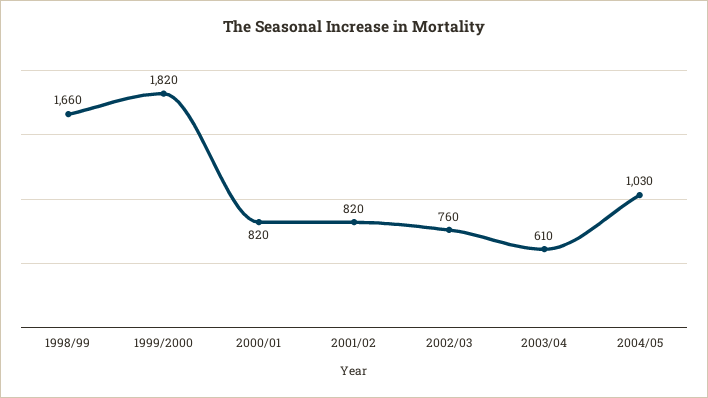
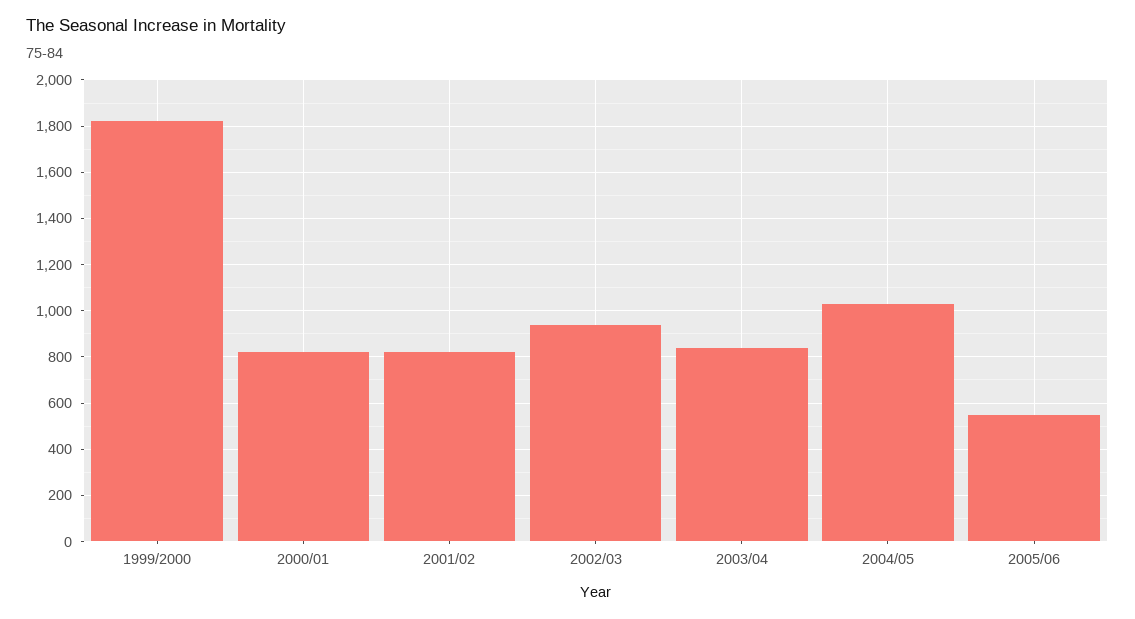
1998/99: 1660 -> none
2002/03: 760 -> 950
2003/04: 610 -> 850
2005/06: none -> 550

